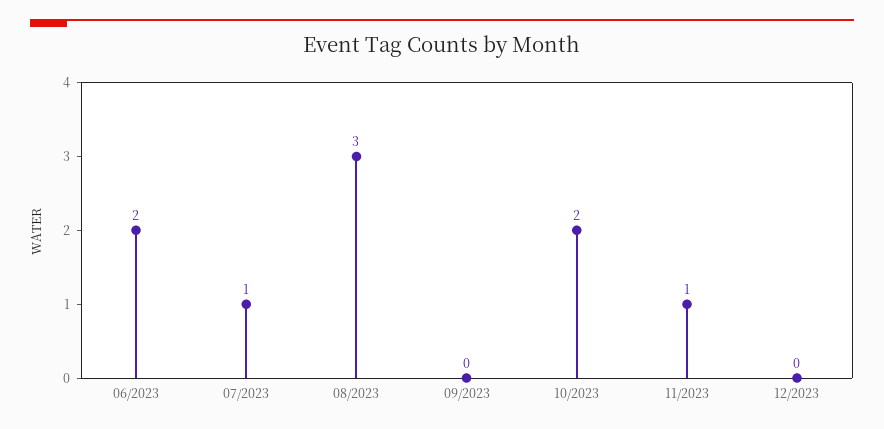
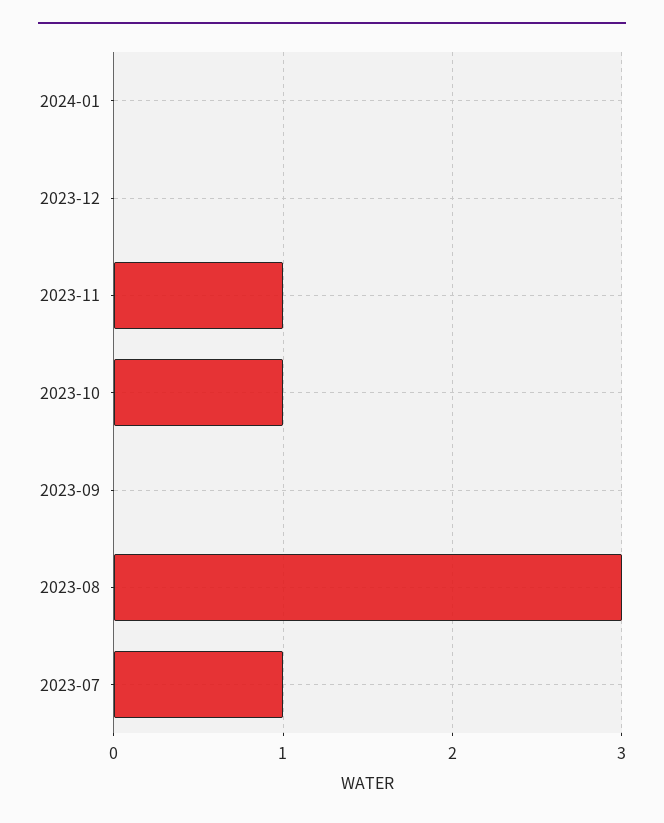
06/2023: 2 -> none
10/2023: 2 -> 1
2024-01: none -> 0

